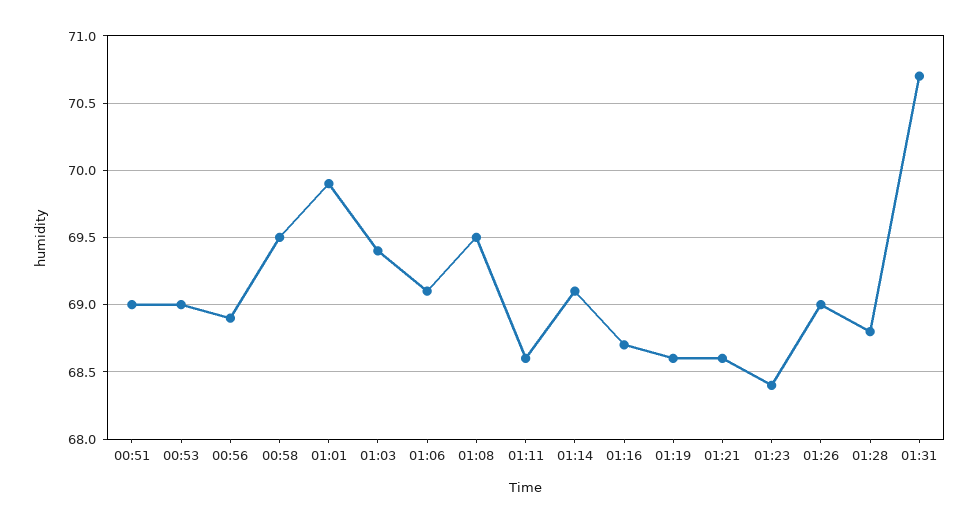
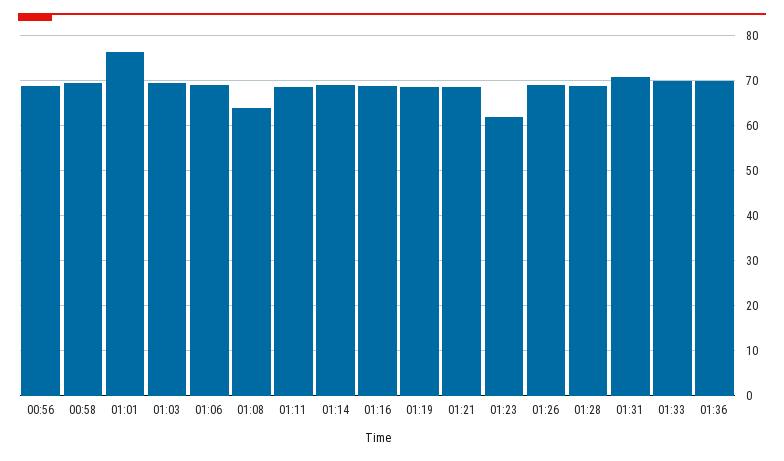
00:51: 69 -> none
00:53: 69 -> none
01:01: 69.9 -> 76
01:08: 69.5 -> 64
01:23: 68.4 -> 62
01:33: none -> 70
01:36: none -> 70

